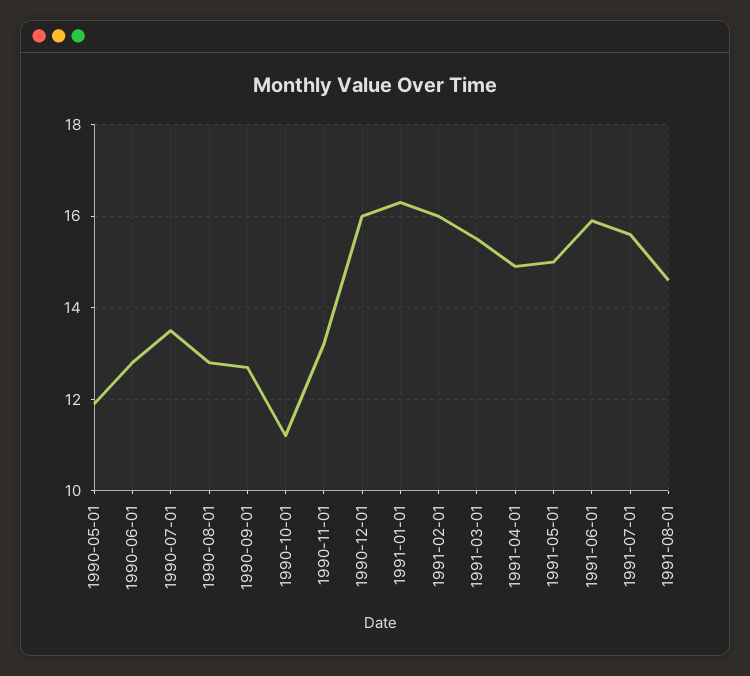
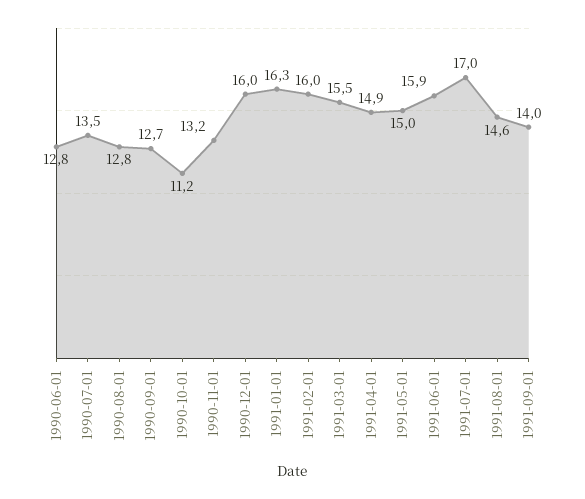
1990-05-01: 12 -> none
1991-07-01: 15.5 -> 17
1991-09-01: none -> 14

